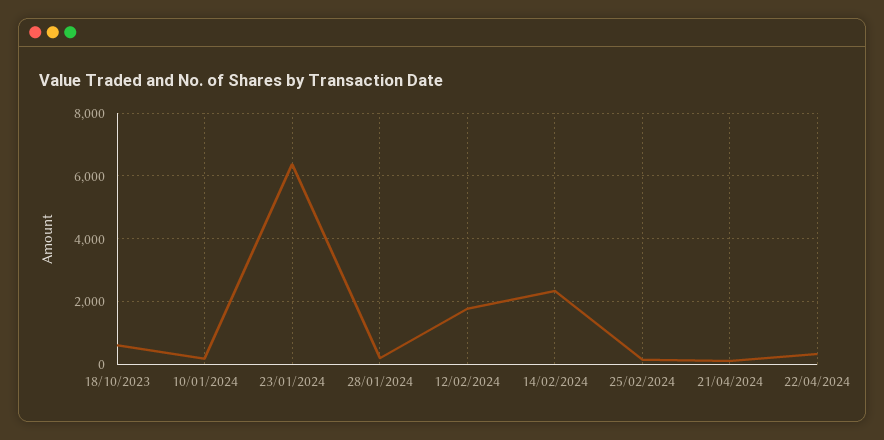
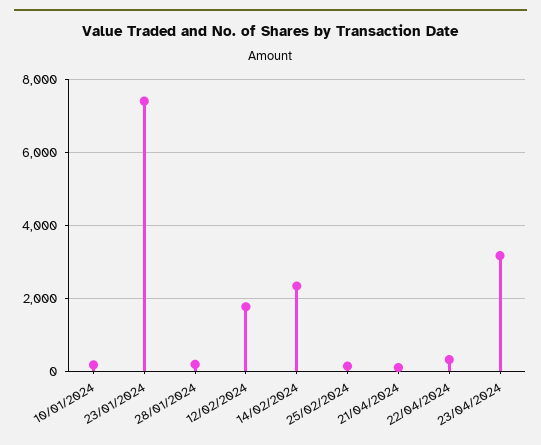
18/10/2023: 600 -> none
23/01/2024: 6400 -> 7400
23/04/2024: none -> 3200

